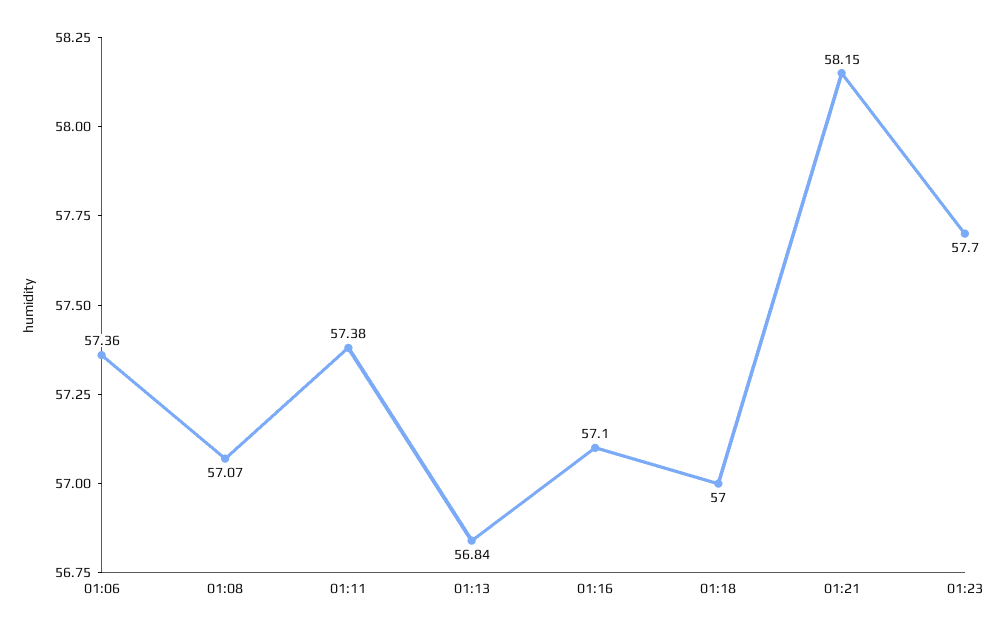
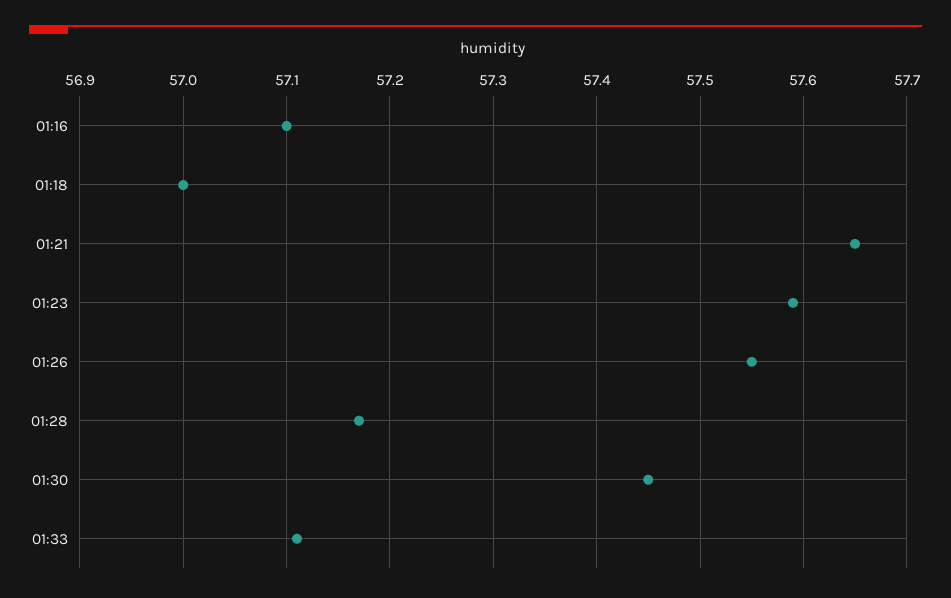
01:06: 57.36 -> none
01:08: 57.07 -> none
01:11: 57.38 -> none
01:13: 56.84 -> none
01:21: 58.15 -> 57.65
01:23: 57.7 -> 57.59
01:26: none -> 57.55
01:28: none -> 57.17
01:30: none -> 57.45
01:33: none -> 57.11

